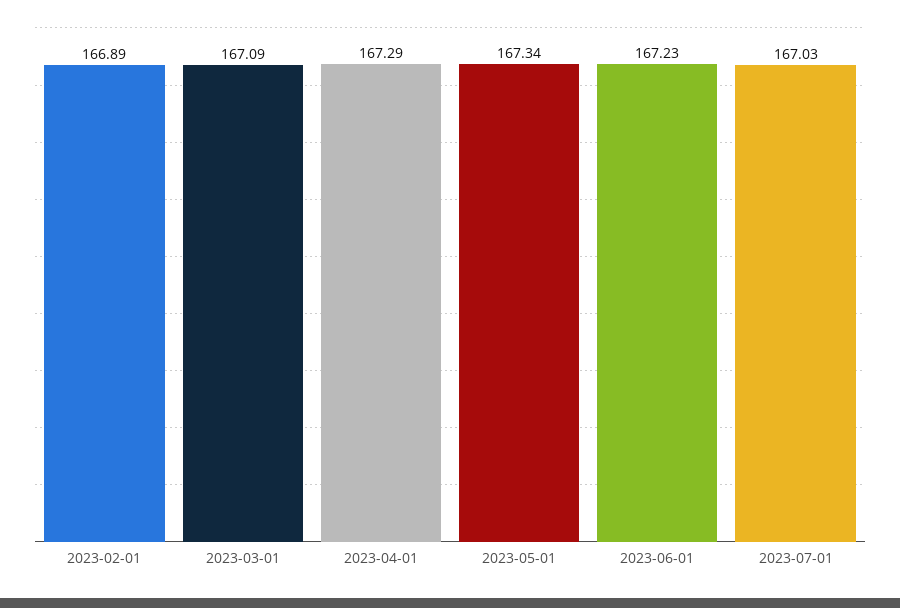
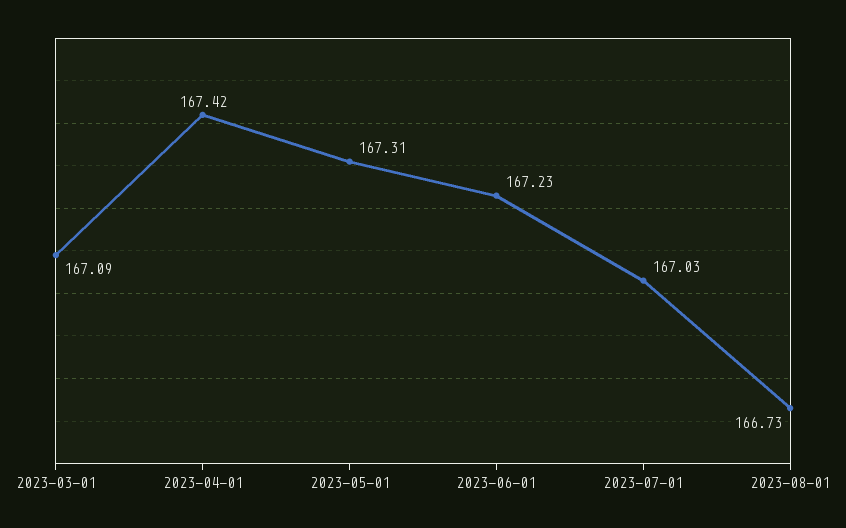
2023-02-01: 166.89 -> none
2023-04-01: 167.29 -> 167.42
2023-05-01: 167.34 -> 167.31
2023-08-01: none -> 166.73

